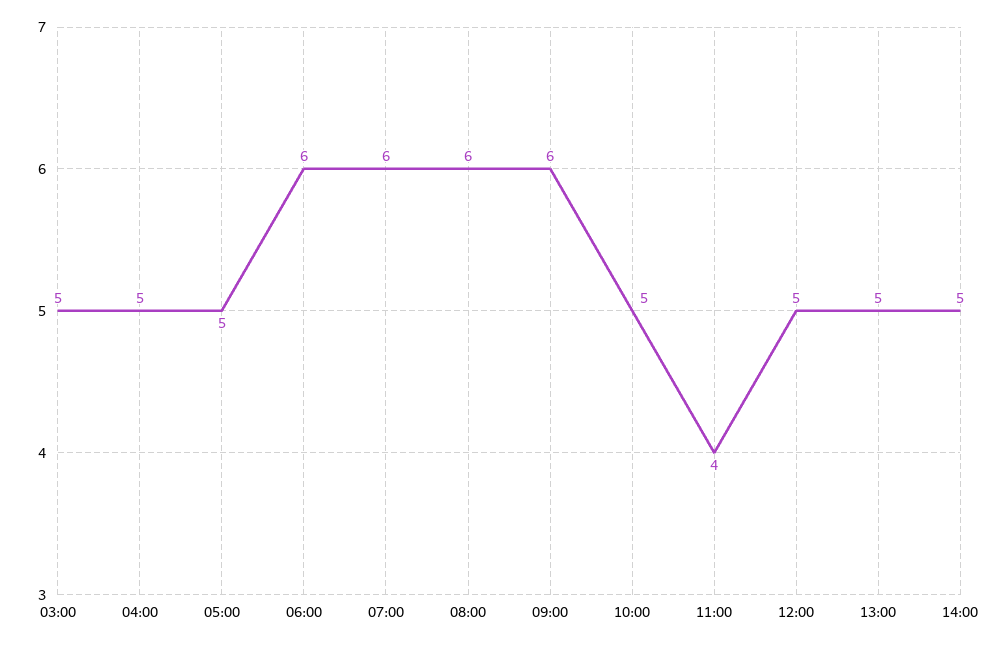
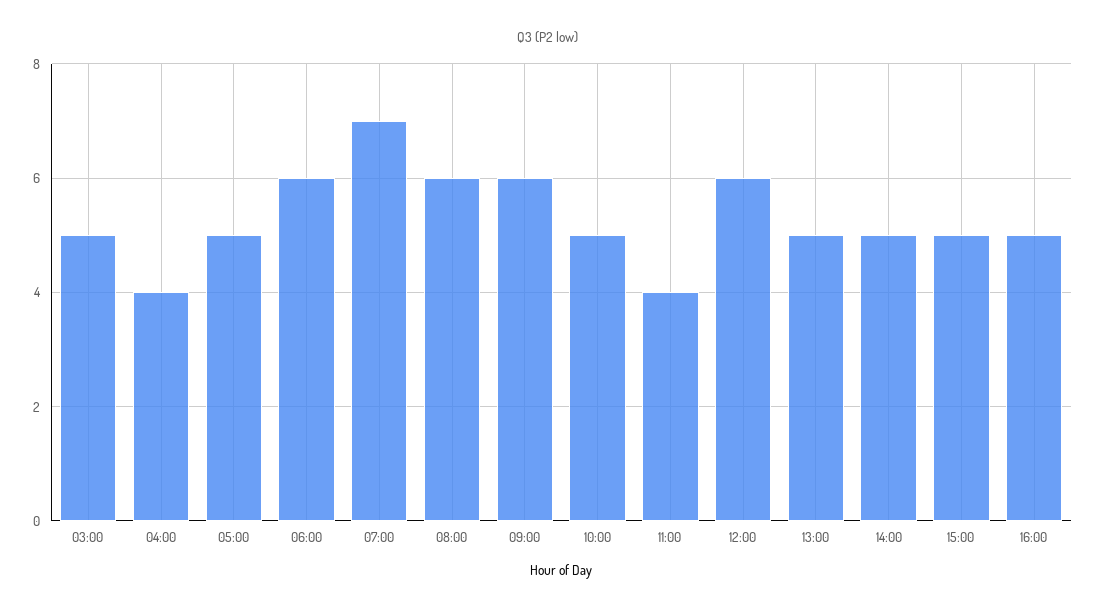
04:00: 5 -> 4
07:00: 6 -> 7
12:00: 5 -> 6
15:00: none -> 5
16:00: none -> 5

